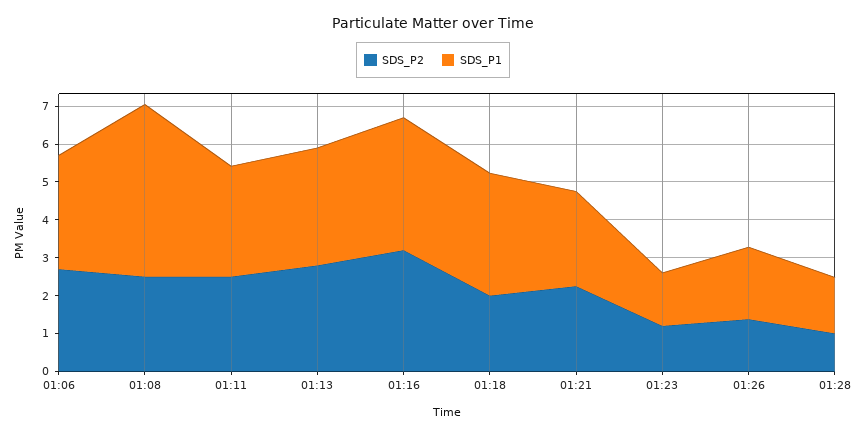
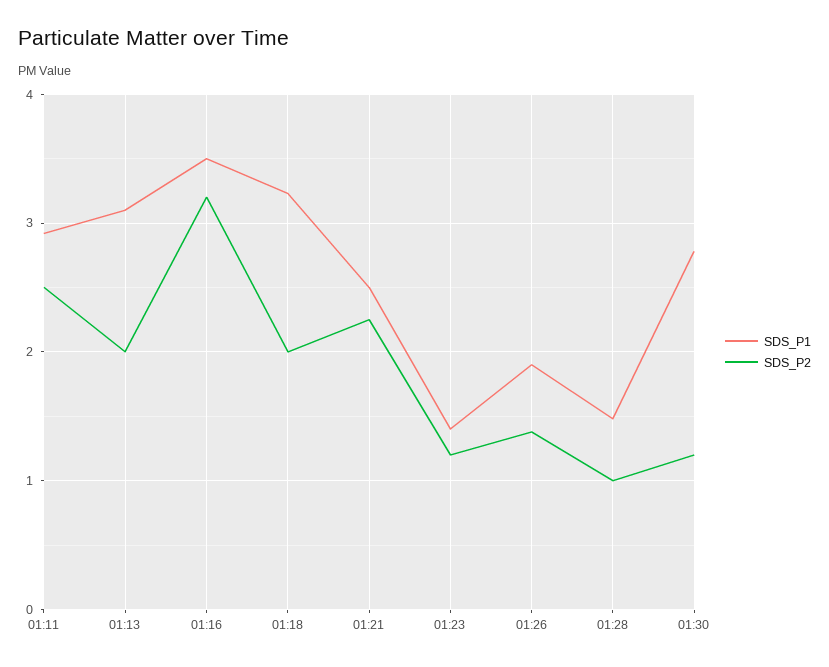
SDS_P2, 01:06: 2.75 -> none
SDS_P1, 01:06: 3 -> none
SDS_P2, 01:08: 2.5 -> none
SDS_P1, 01:08: 4.5 -> none
SDS_P2, 01:13: 2.75 -> 2
SDS_P1, 01:30: none -> 2.8
SDS_P2, 01:30: none -> 1.2

